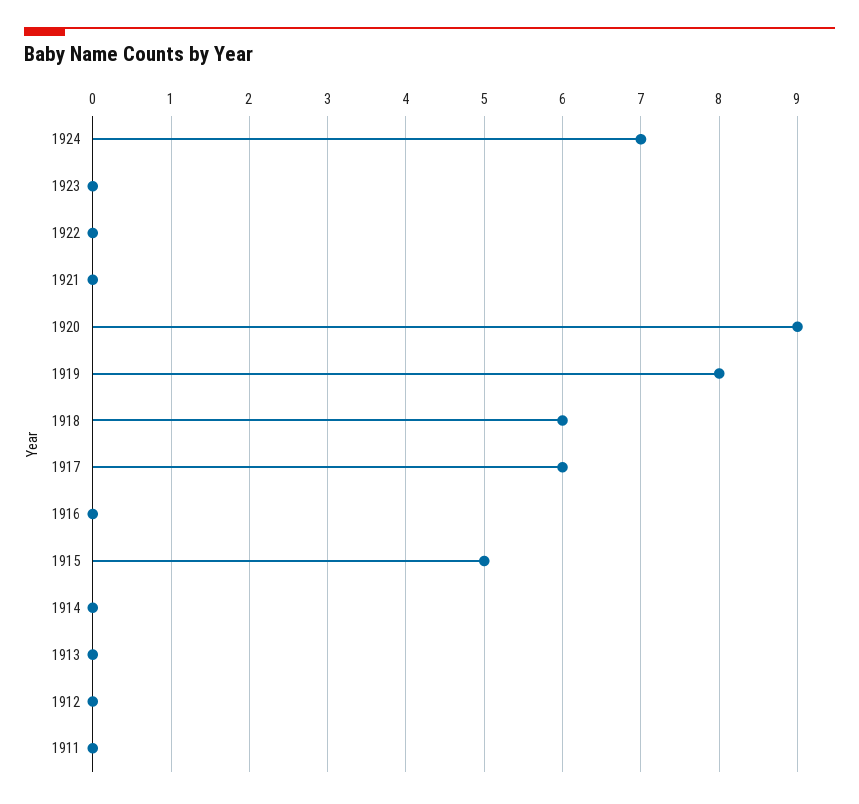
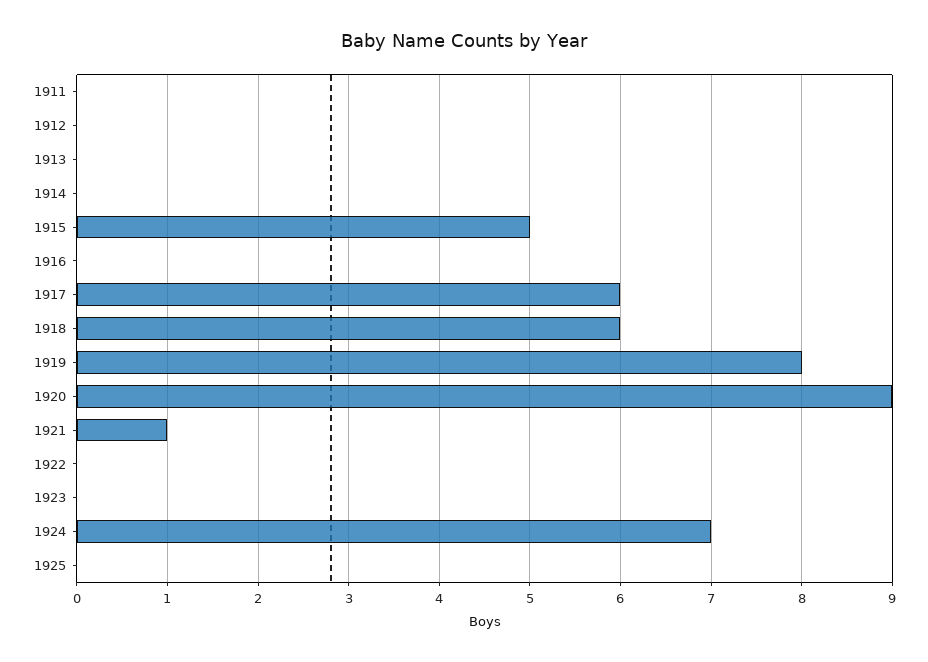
1921: 0 -> 1
1925: none -> 0

